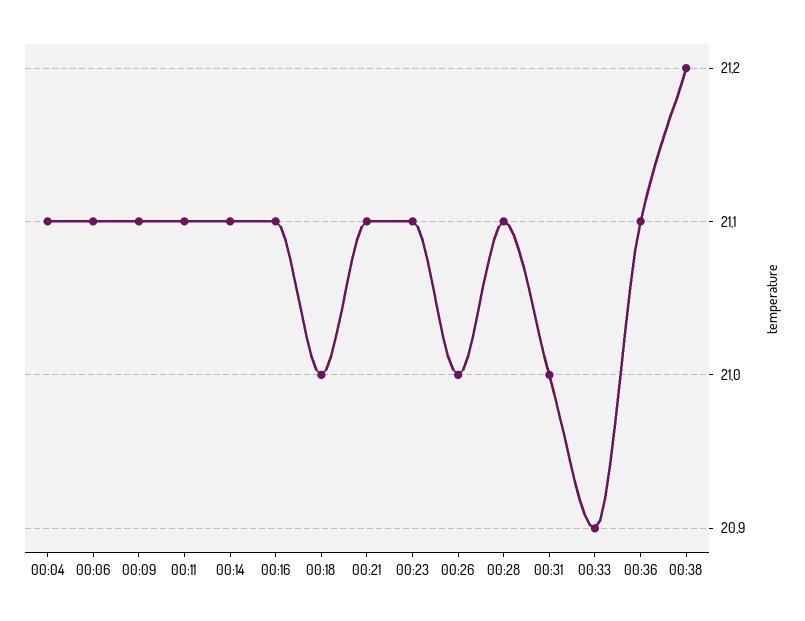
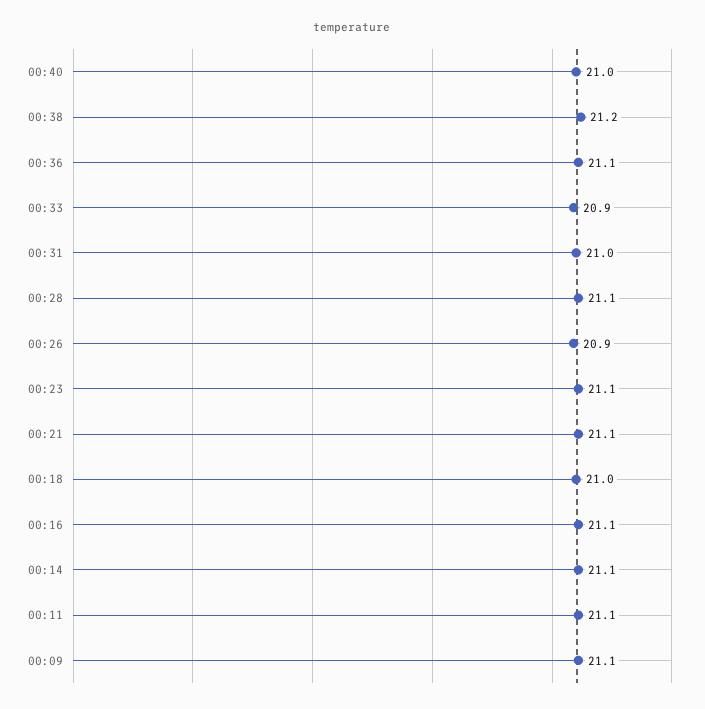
00:04: 21.1 -> none
00:06: 21.1 -> none
00:26: 21 -> 20.9
00:40: none -> 21

